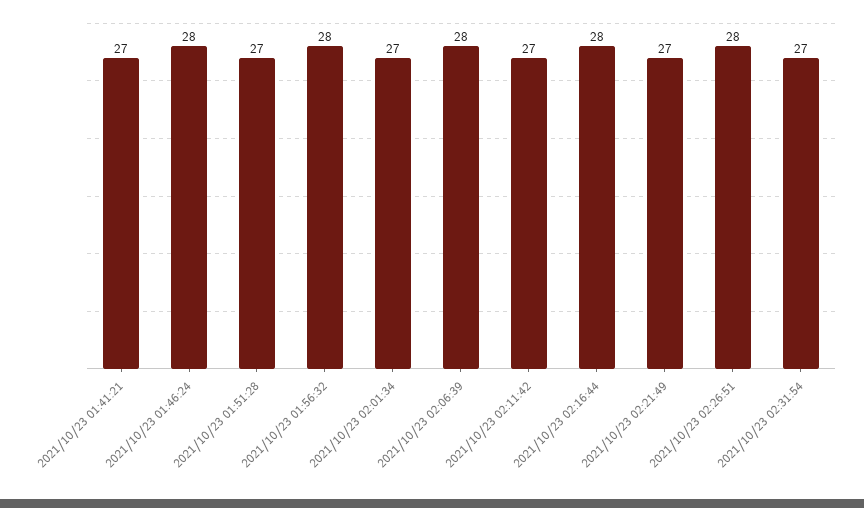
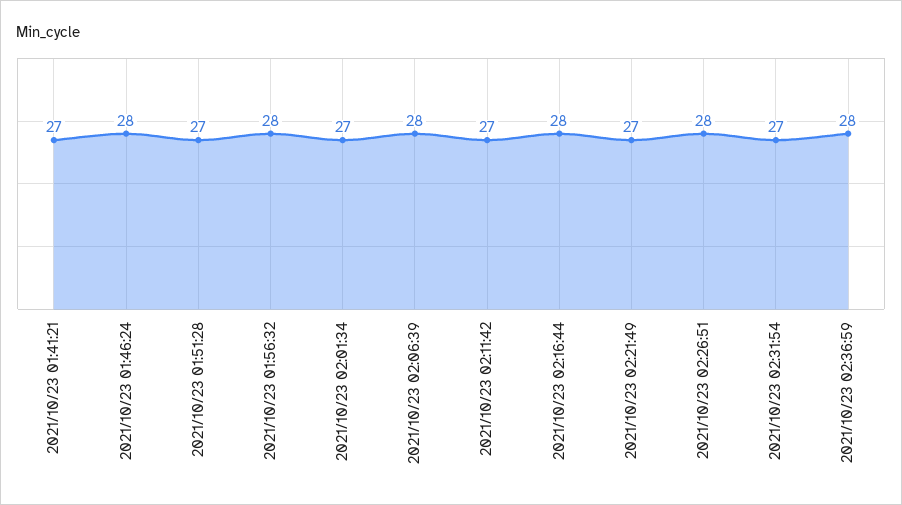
2021/10/23 02:36:59: none -> 28

